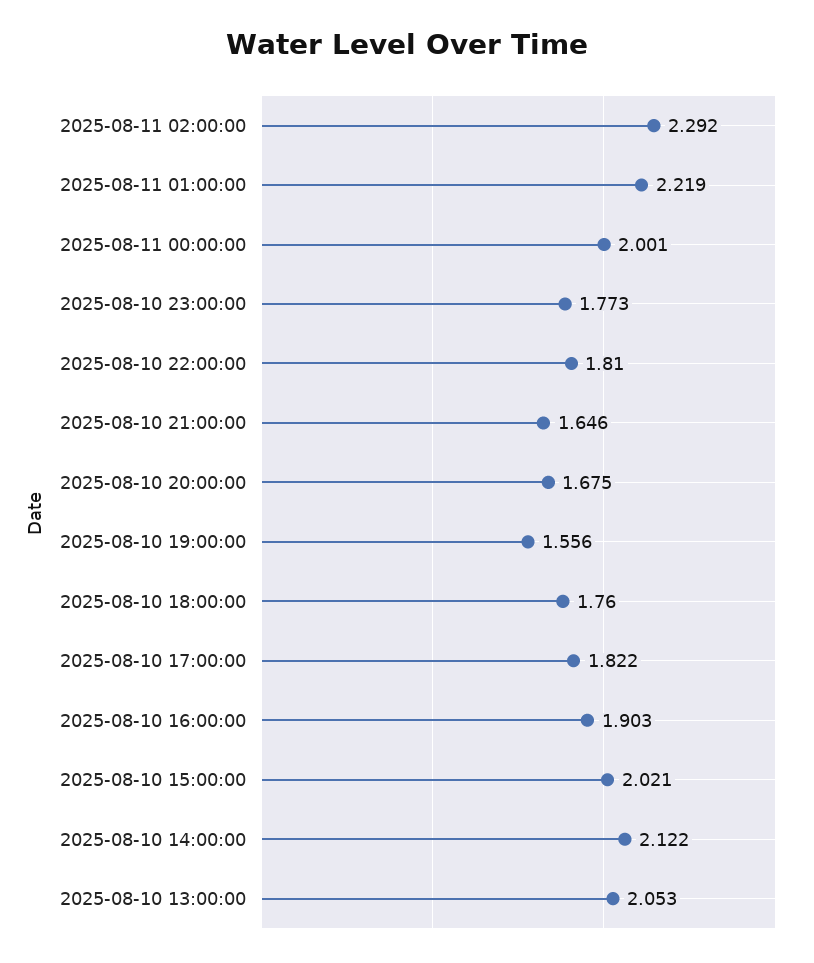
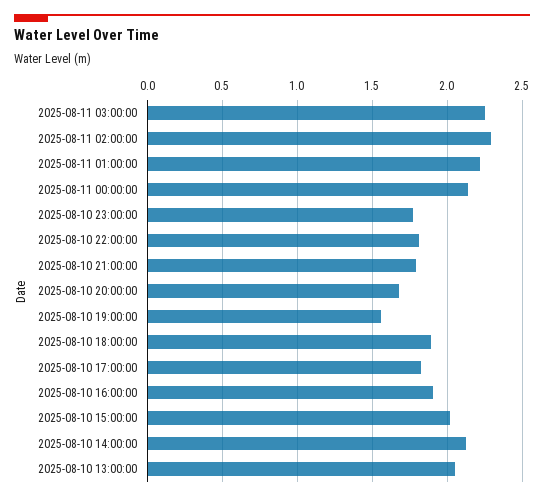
2025-08-11 00:00:00: 2.001 -> 2.15
2025-08-10 21:00:00: 1.646 -> 1.8
2025-08-10 18:00:00: 1.76 -> 1.9
2025-08-11 03:00:00: none -> 2.25

